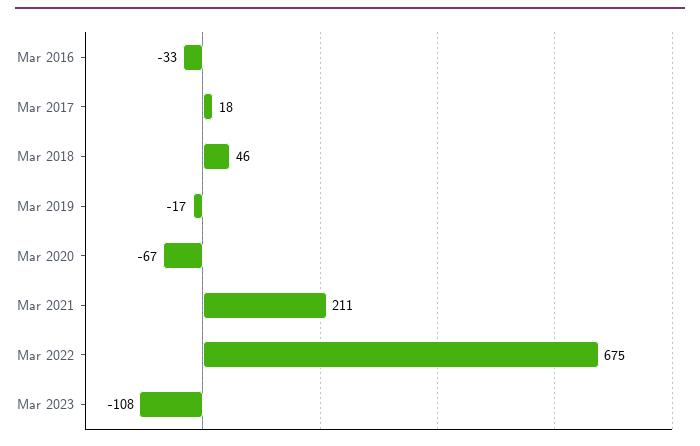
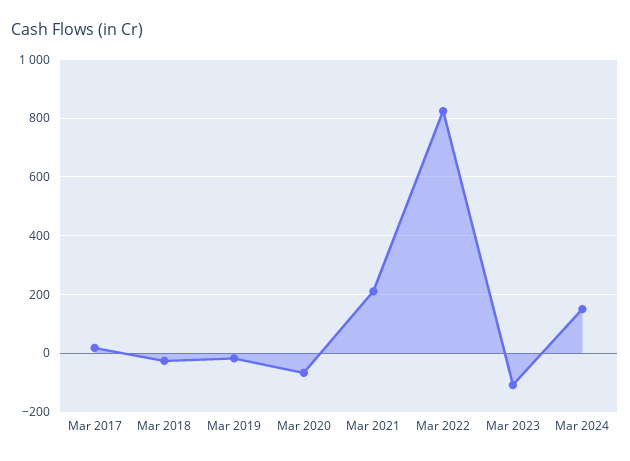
Mar 2016: -33 -> none
Mar 2018: 46 -> -25
Mar 2022: 675 -> 825
Mar 2024: none -> 150

